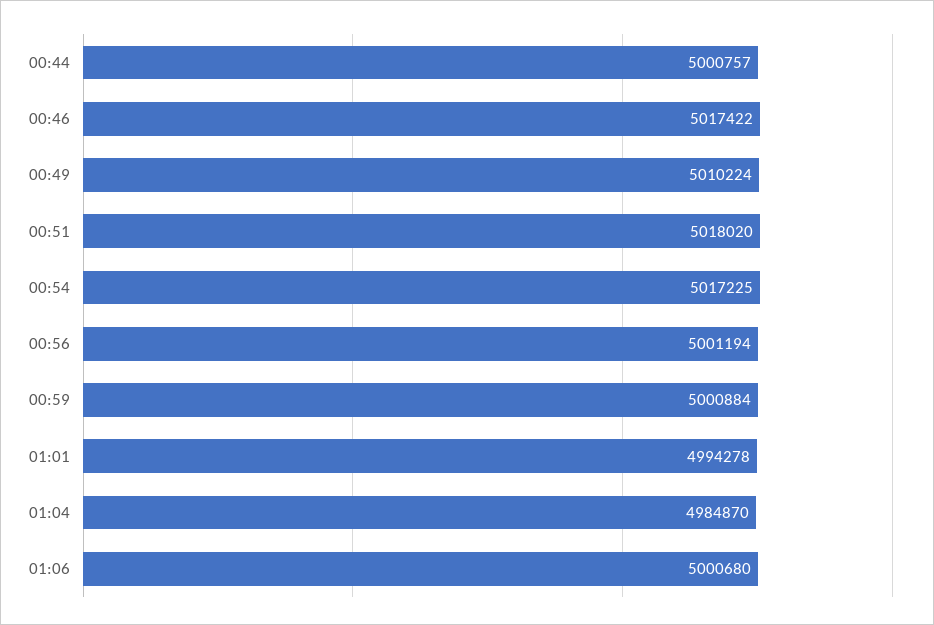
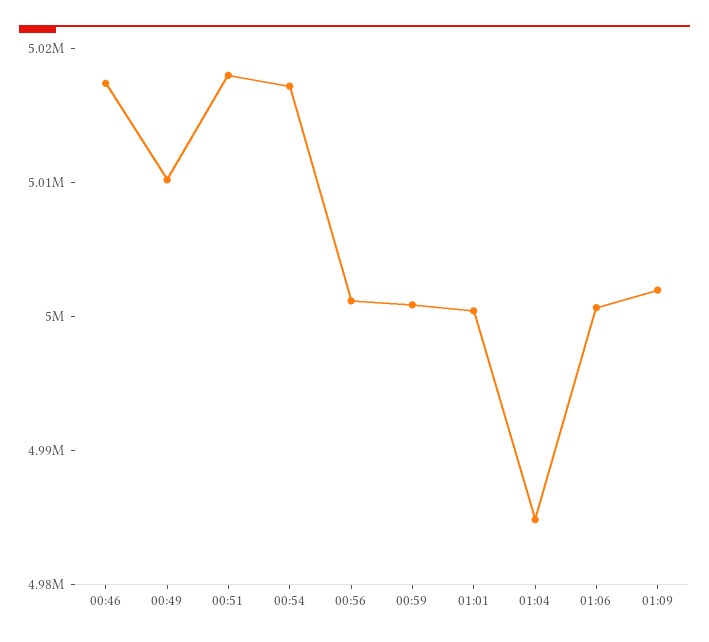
00:44: 5000757 -> none
01:01: 4994278 -> 5000000
01:09: none -> 5002000

